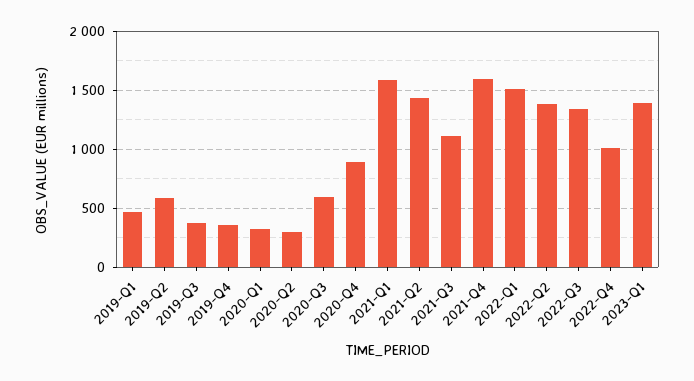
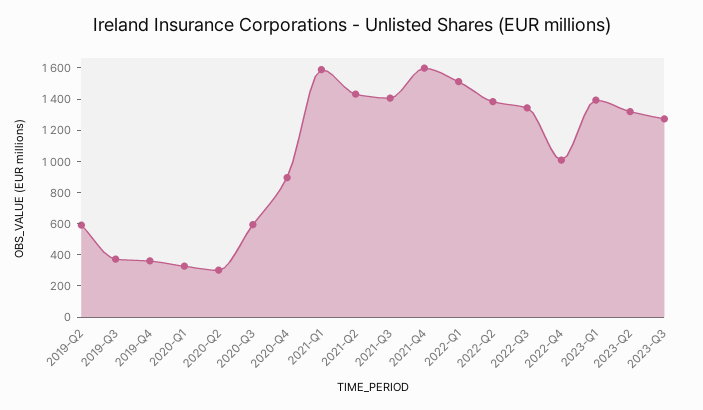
2019-Q1: 500 -> none
2021-Q3: 1100 -> 1400
2023-Q2: none -> 1300
2023-Q3: none -> 1300

